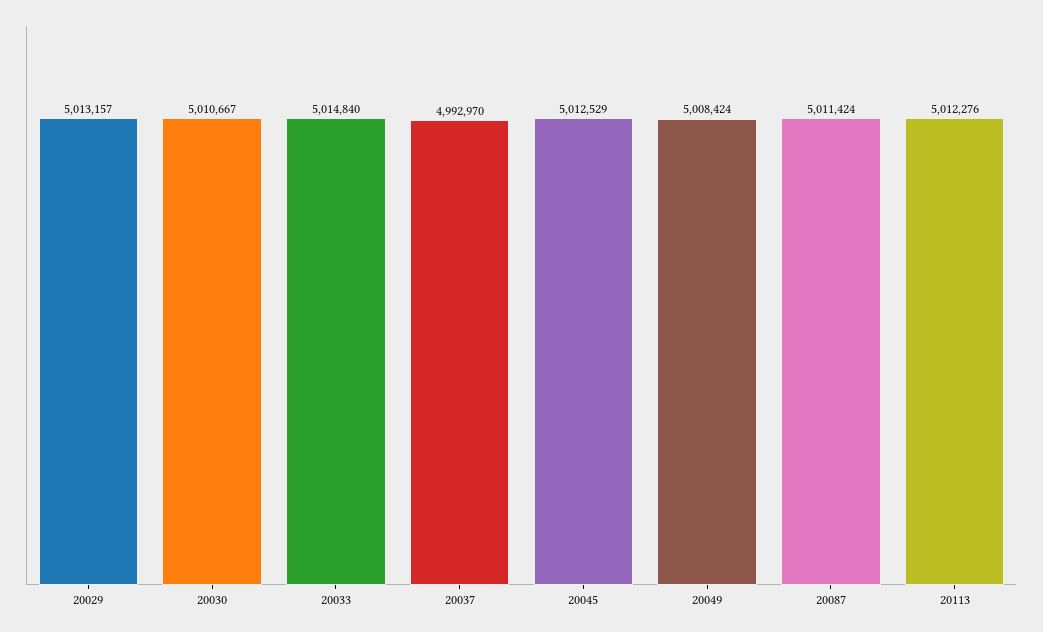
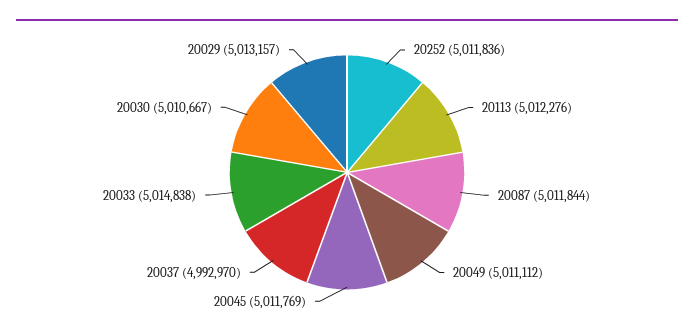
20033: 5014840 -> 5014838
20045: 5012529 -> 5011769
20049: 5008424 -> 5011112
20087: 5011424 -> 5011844
20252: none -> 5011836

